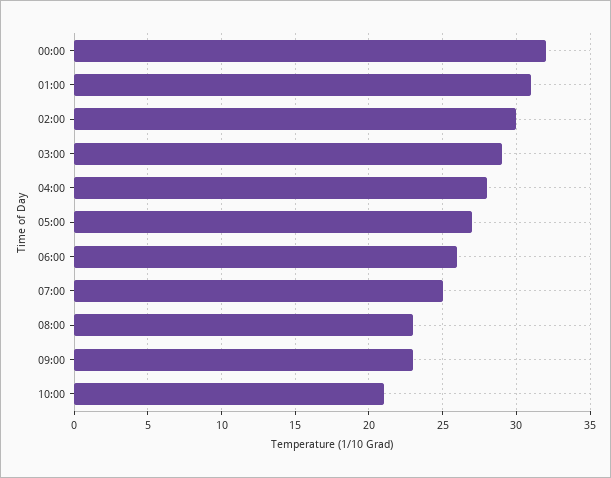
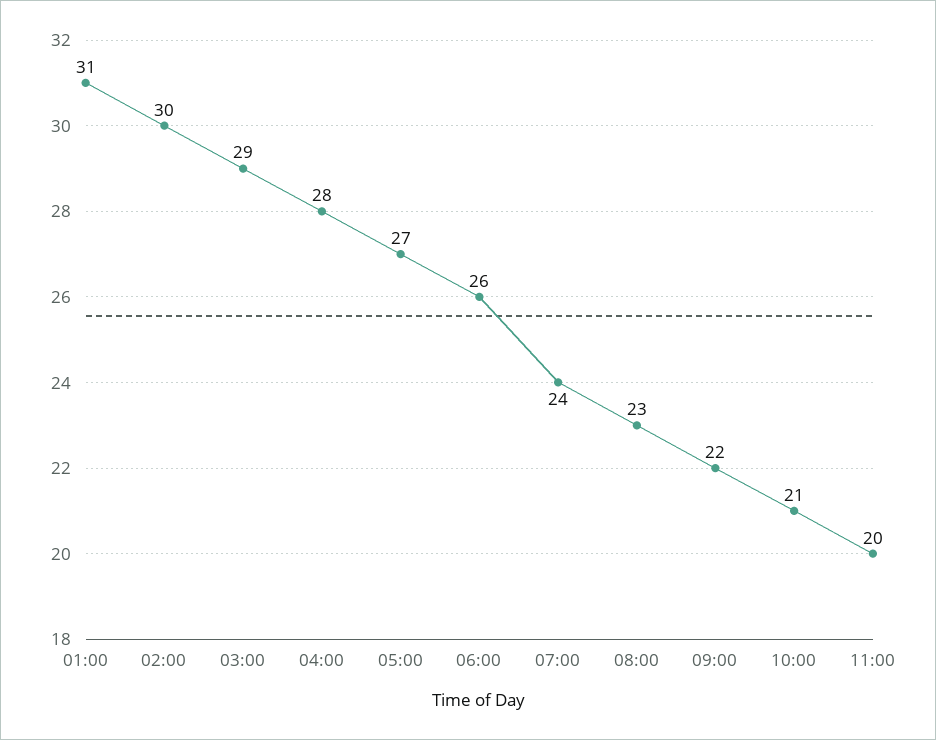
00:00: 32 -> none
07:00: 25 -> 24
09:00: 23 -> 22
11:00: none -> 20

